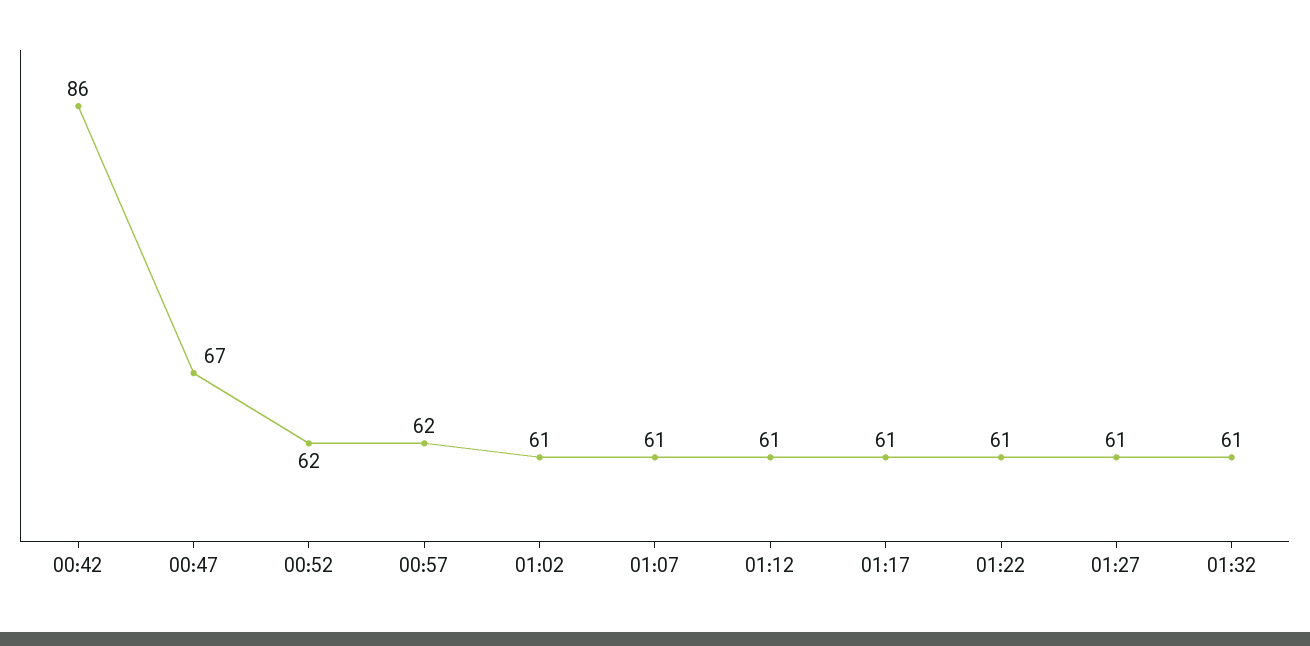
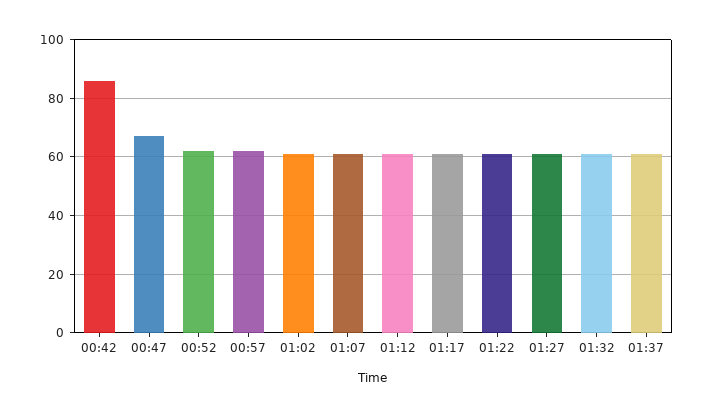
01:37: none -> 60

